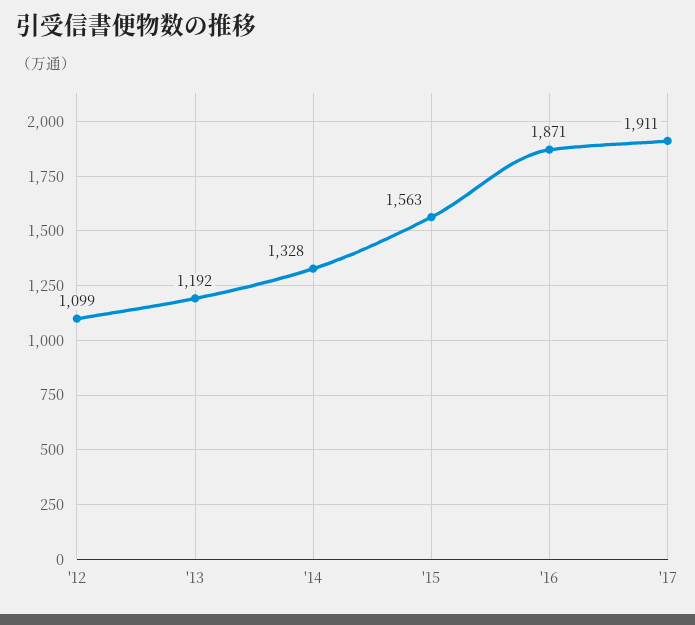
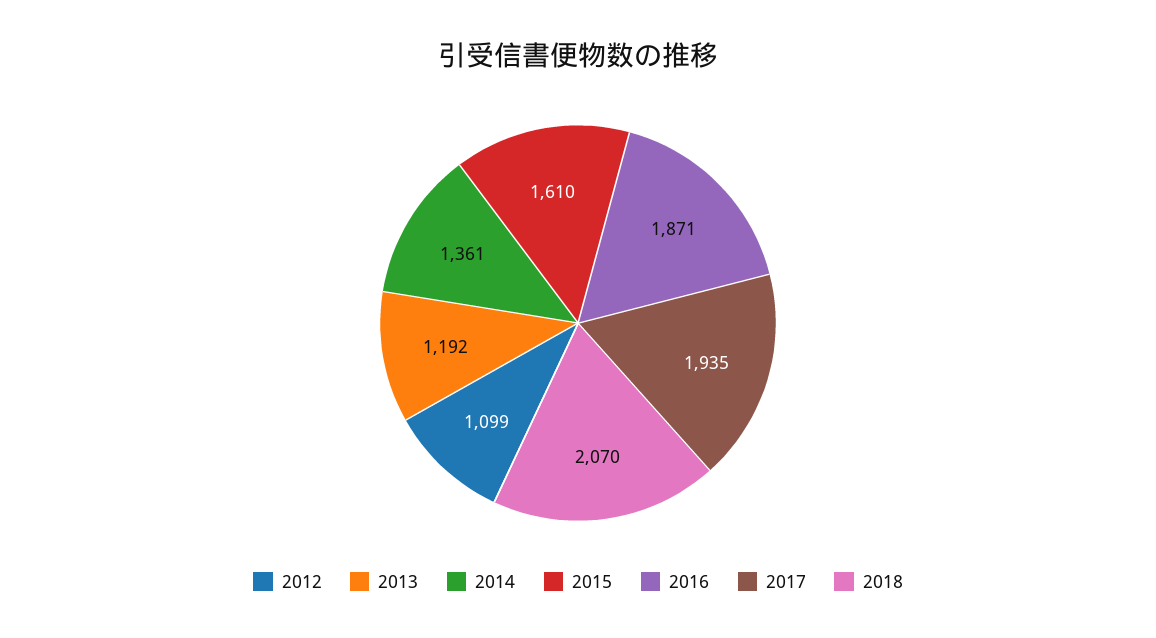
'14: 1328 -> 1361
'15: 1563 -> 1610
'17: 1911 -> 1935
2018: none -> 2070

